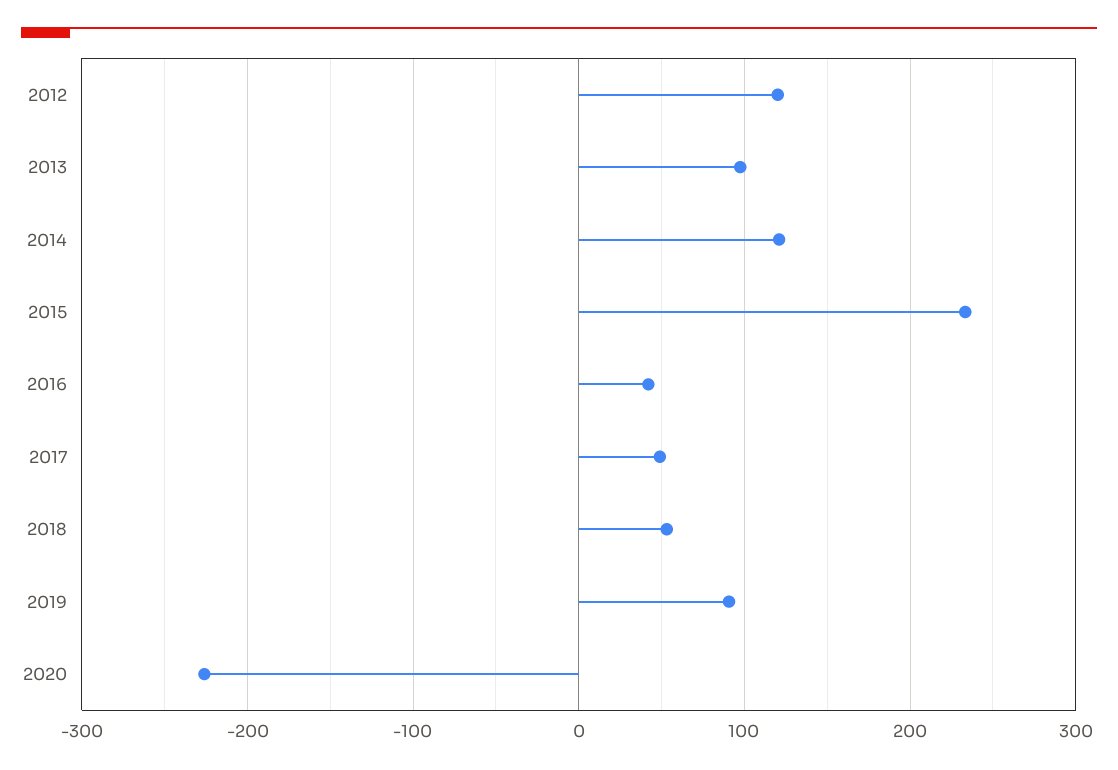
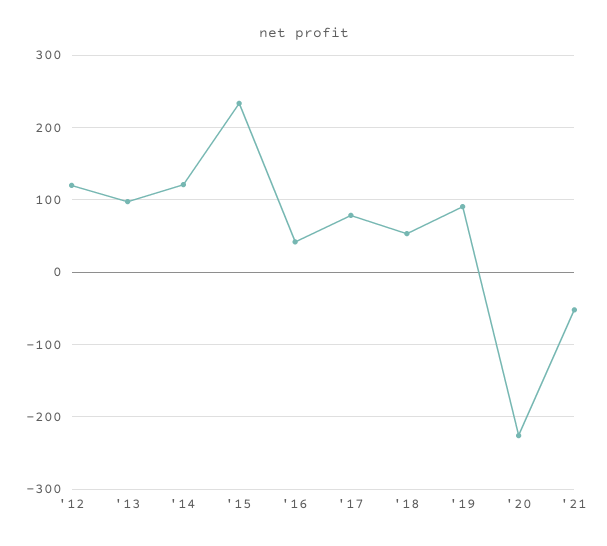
2017: 50 -> 80
'21: none -> -50

